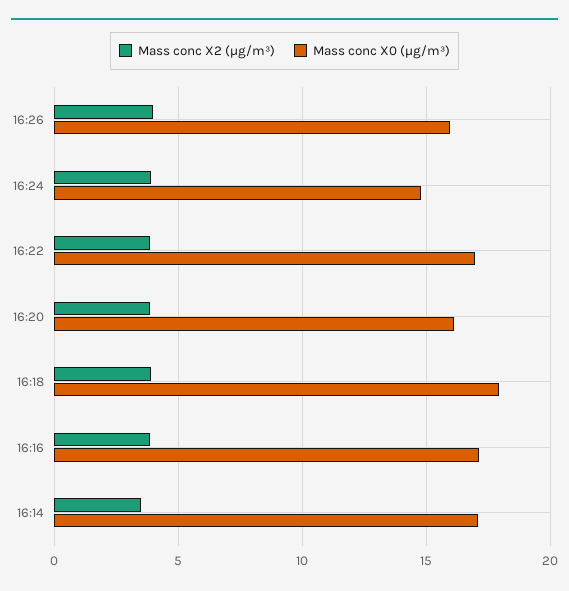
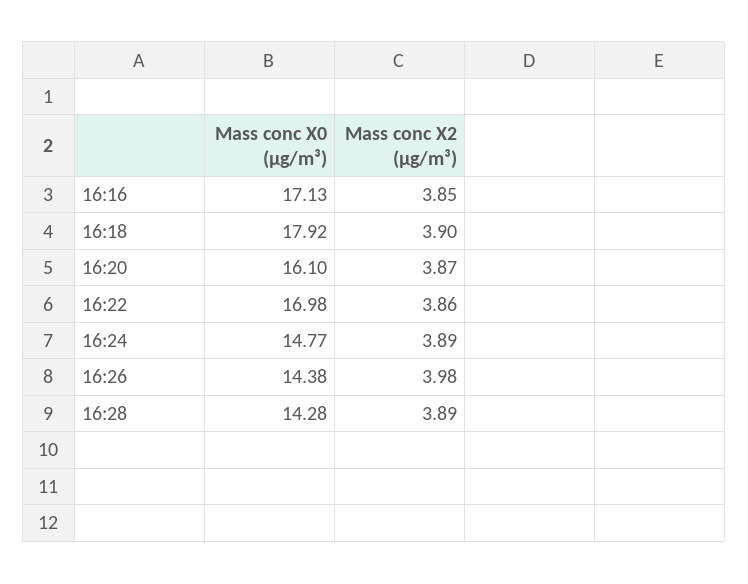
Mass conc X0 (μg/m³), 16:26: 16 -> 14.38
Mass conc X2 (μg/m³), 16:14: 3.5 -> none
Mass conc X0 (μg/m³), 16:14: 17 -> none
Mass conc X0 (μg/m³), 16:28: none -> 14.28
Mass conc X2 (μg/m³), 16:28: none -> 3.89

